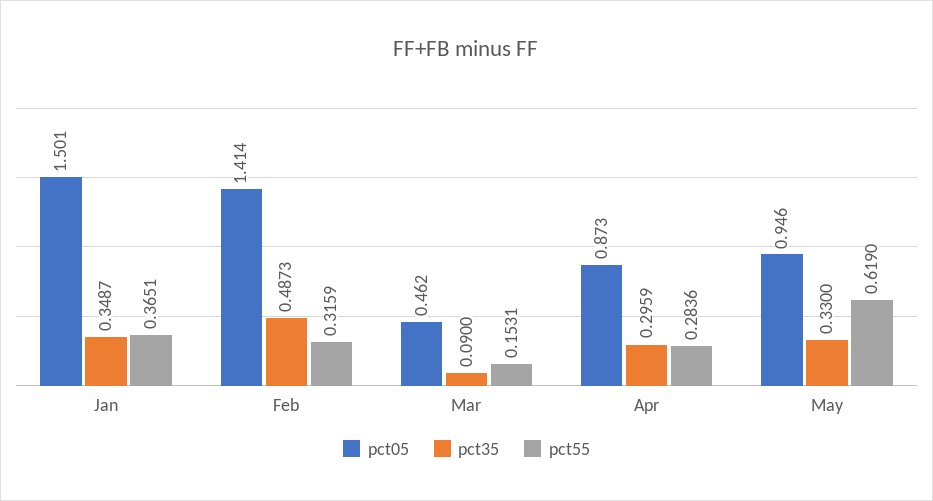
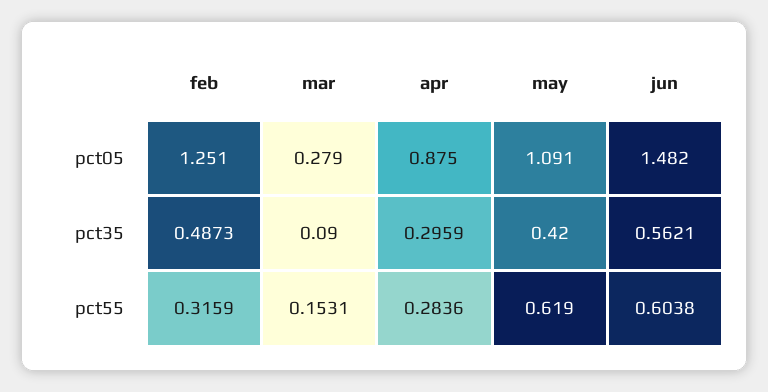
pct05, Jan: 1.501 -> none
pct35, Jan: 0.3487 -> none
pct55, Jan: 0.3651 -> none
pct05, Feb: 1.414 -> 1.251
pct05, Mar: 0.462 -> 0.279
pct05, Apr: 0.873 -> 0.875
pct05, May: 0.946 -> 1.091
pct35, May: 0.33 -> 0.42
pct05, jun: none -> 1.482
pct35, jun: none -> 0.5621
pct55, jun: none -> 0.6038

